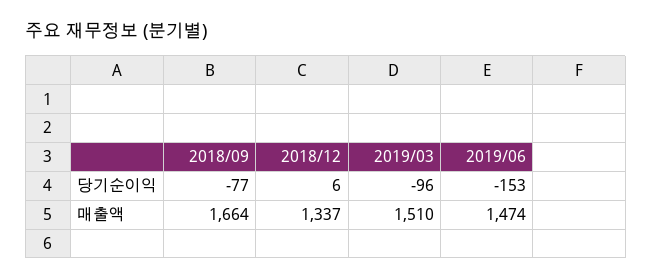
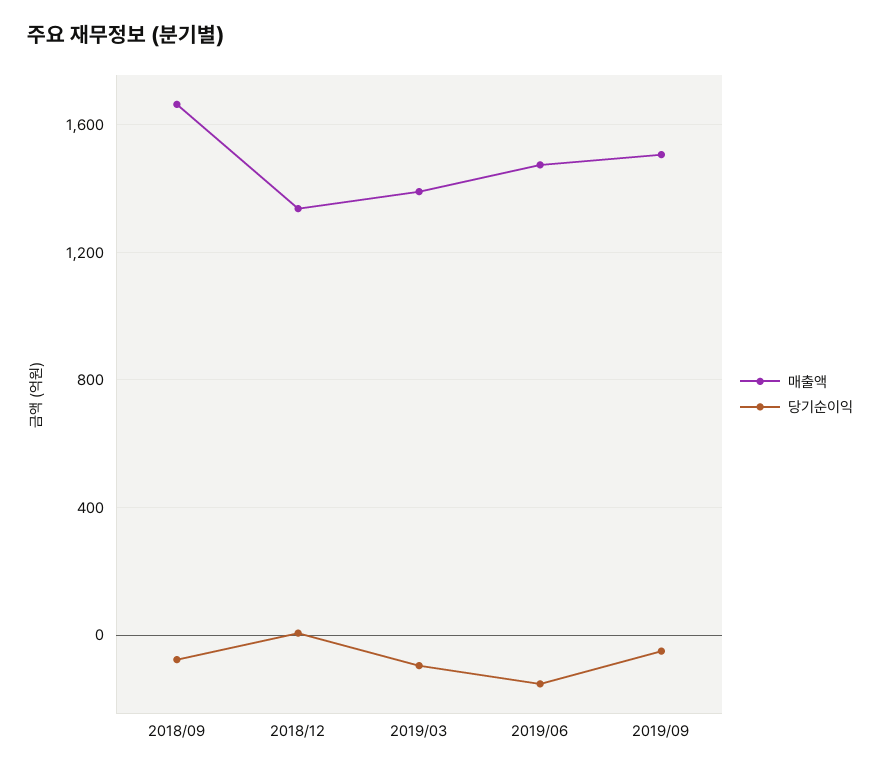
매출액, 2019/03: 1510 -> 1400
매출액, 2019/09: none -> 1500
당기순이익, 2019/09: none -> -50

